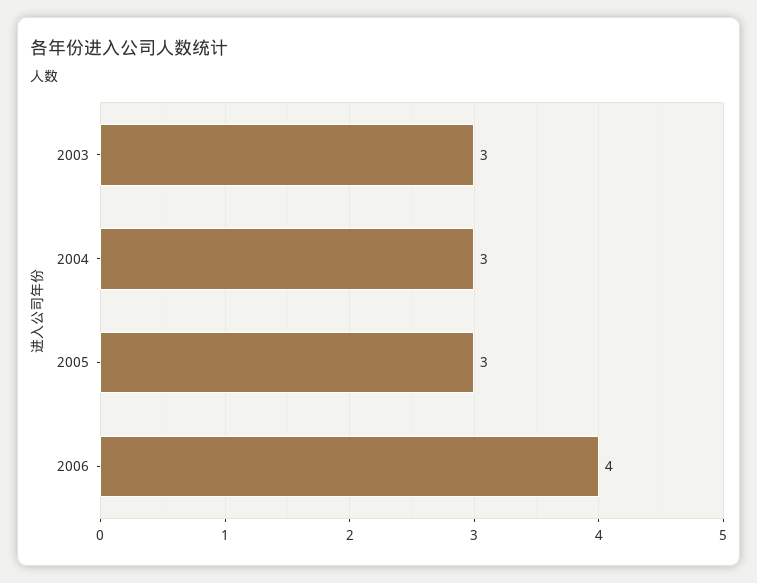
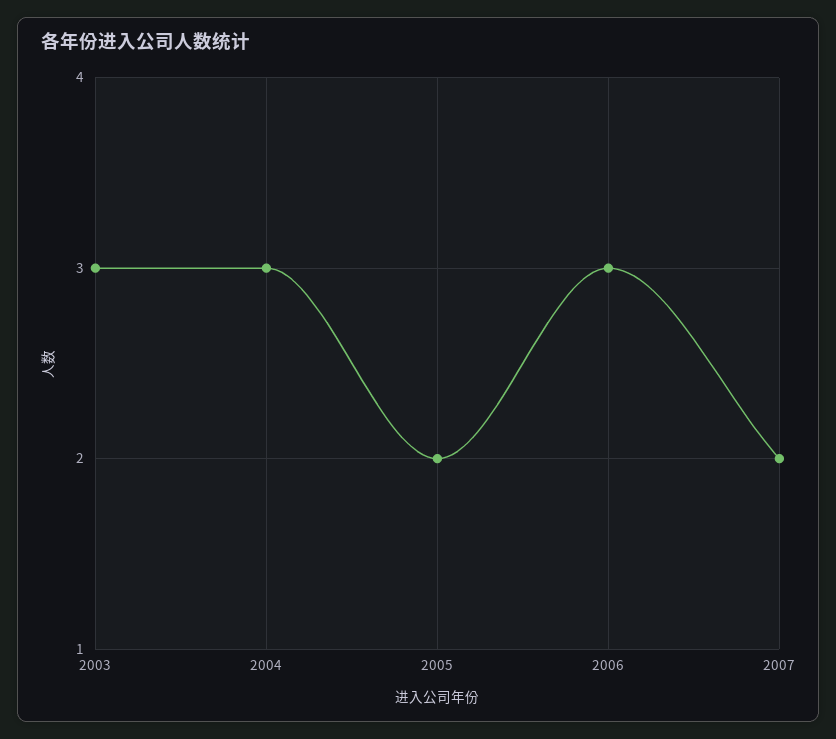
2005: 3 -> 2
2006: 4 -> 3
2007: none -> 2

